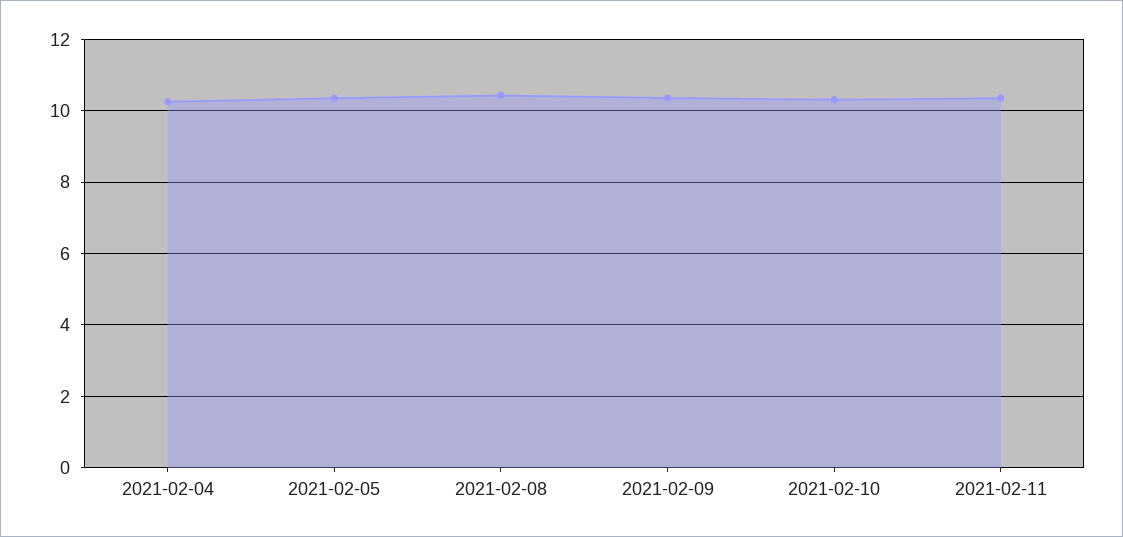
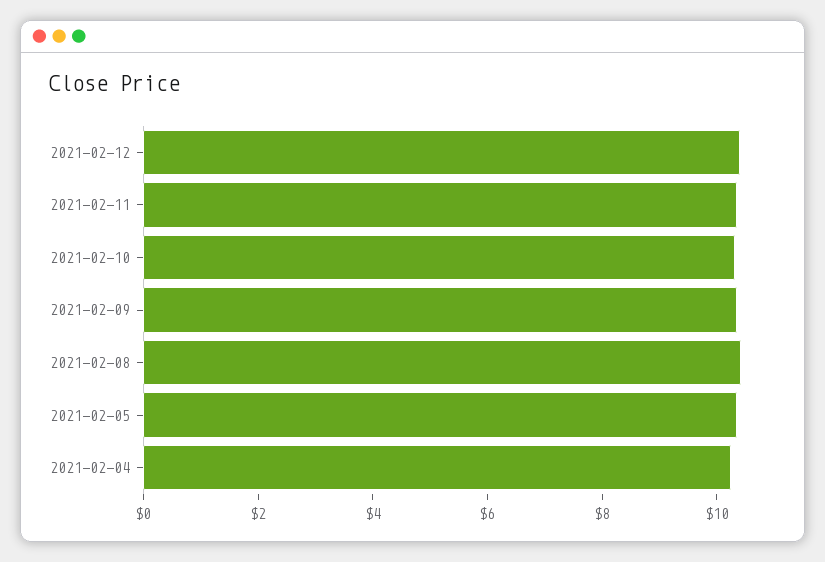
2021-02-12: none -> 10.5

